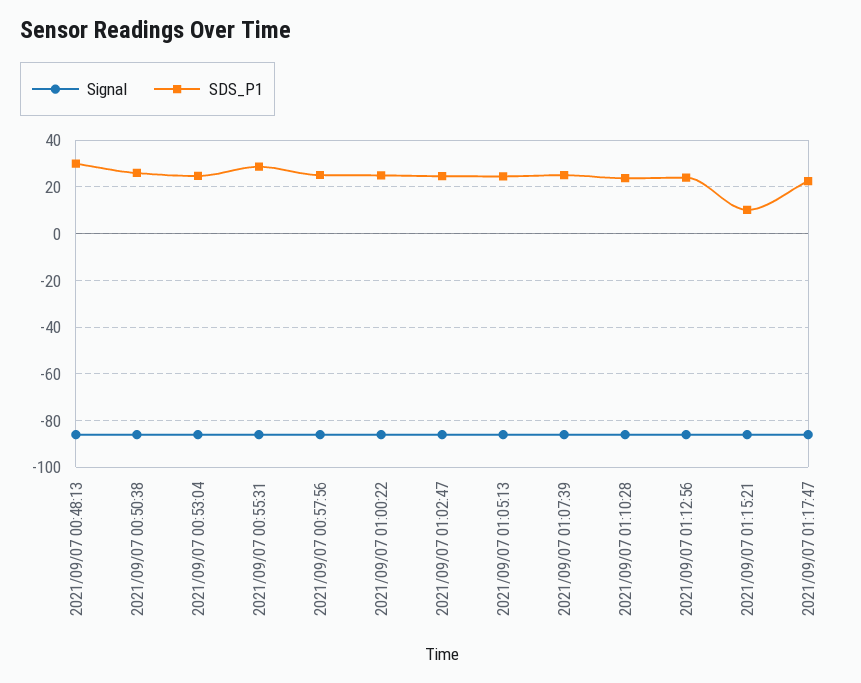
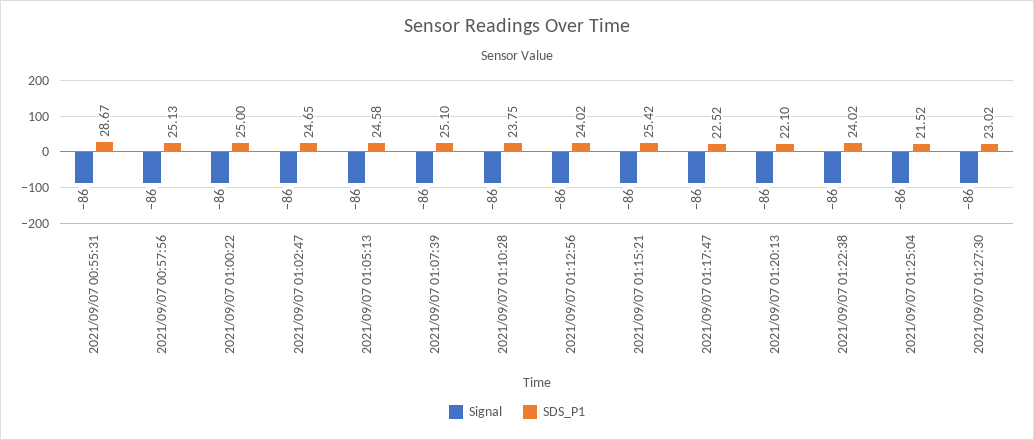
Signal, 2021/09/07 00:48:13: -85 -> none
SDS_P1, 2021/09/07 00:48:13: 30 -> none
Signal, 2021/09/07 00:50:38: -85 -> none
SDS_P1, 2021/09/07 00:50:38: 25 -> none
Signal, 2021/09/07 00:53:04: -85 -> none
SDS_P1, 2021/09/07 00:53:04: 25 -> none
SDS_P1, 2021/09/07 01:15:21: 10 -> 25.42
Signal, 2021/09/07 01:20:13: none -> -86
SDS_P1, 2021/09/07 01:20:13: none -> 22.1
Signal, 2021/09/07 01:22:38: none -> -86
SDS_P1, 2021/09/07 01:22:38: none -> 24.02
Signal, 2021/09/07 01:25:04: none -> -86
SDS_P1, 2021/09/07 01:25:04: none -> 21.52
Signal, 2021/09/07 01:27:30: none -> -86
SDS_P1, 2021/09/07 01:27:30: none -> 23.02

